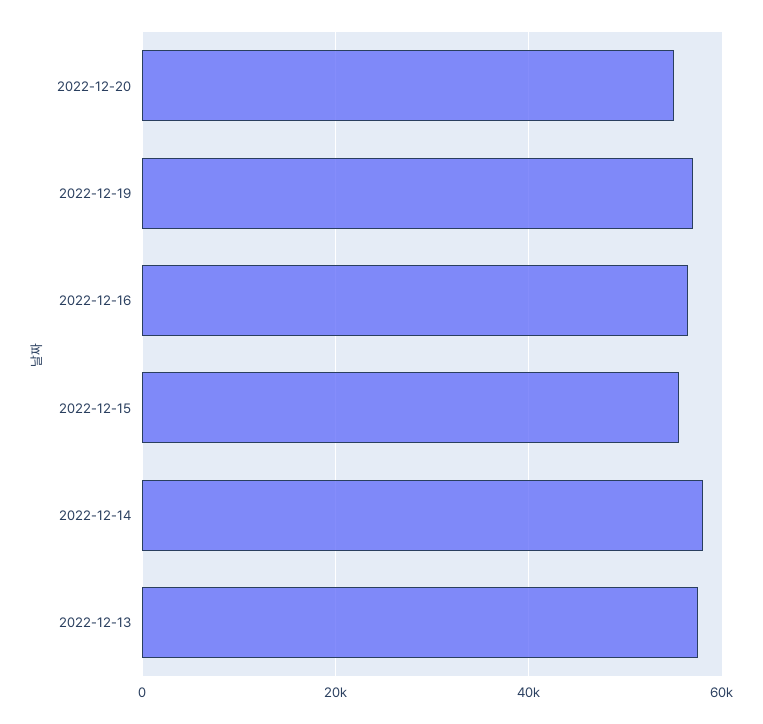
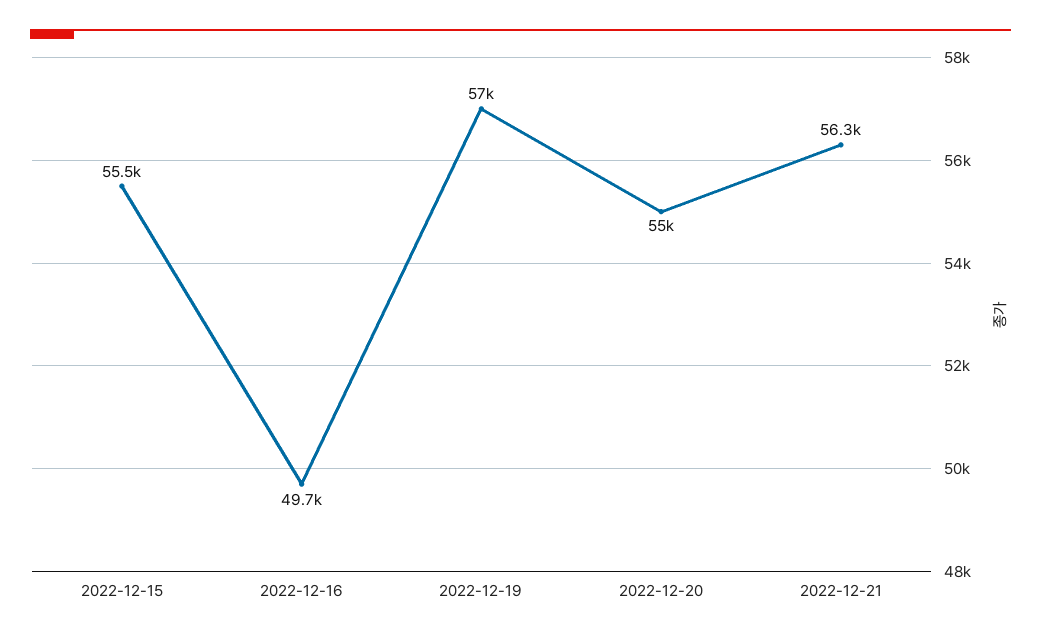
2022-12-16: 56000 -> 49700
2022-12-14: 58000 -> none
2022-12-13: 58000 -> none
2022-12-21: none -> 56300

